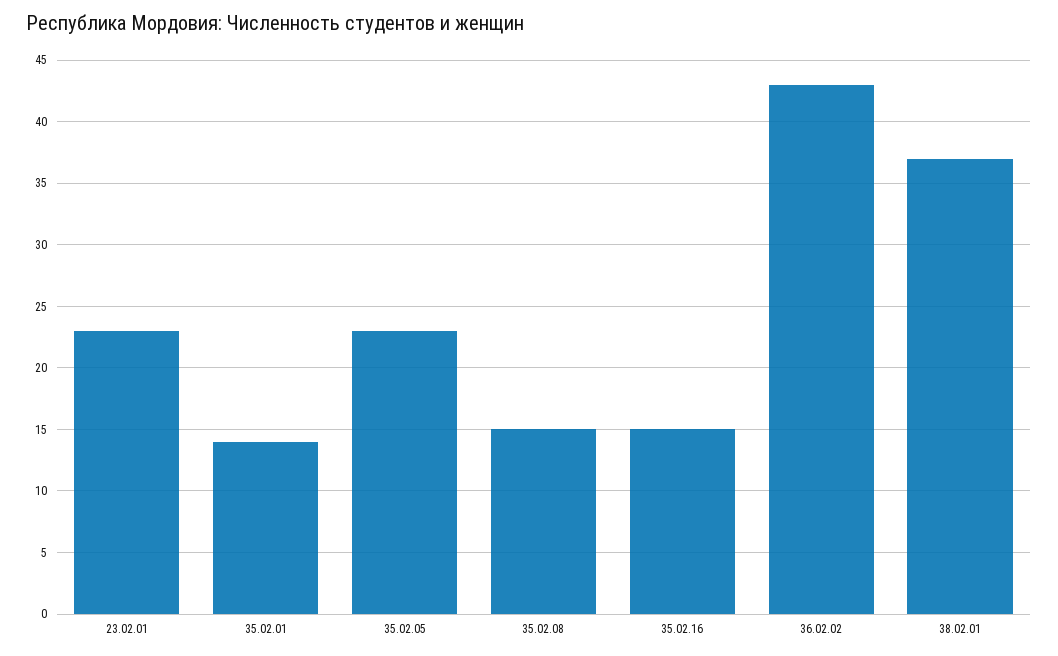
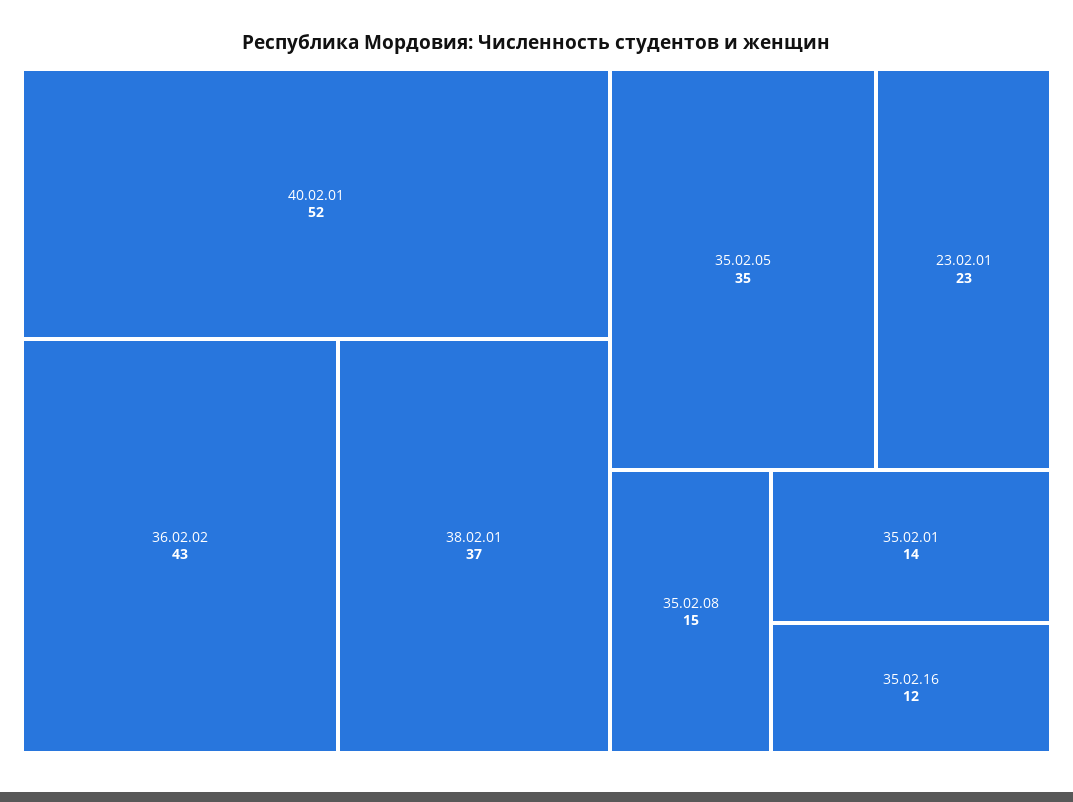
35.02.05: 23 -> 35
35.02.16: 15 -> 12
40.02.01: none -> 52

